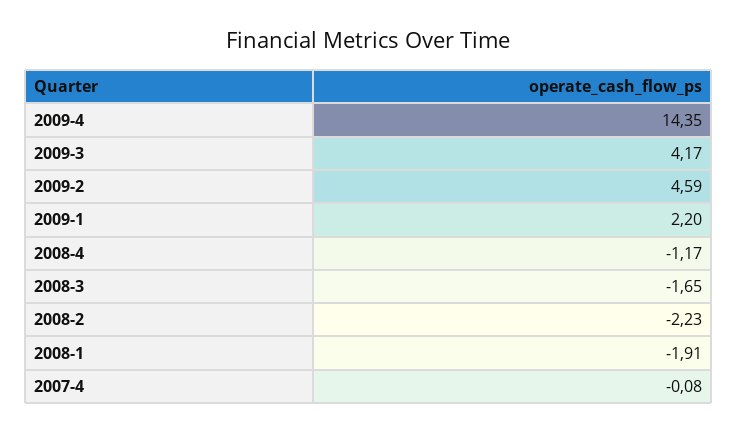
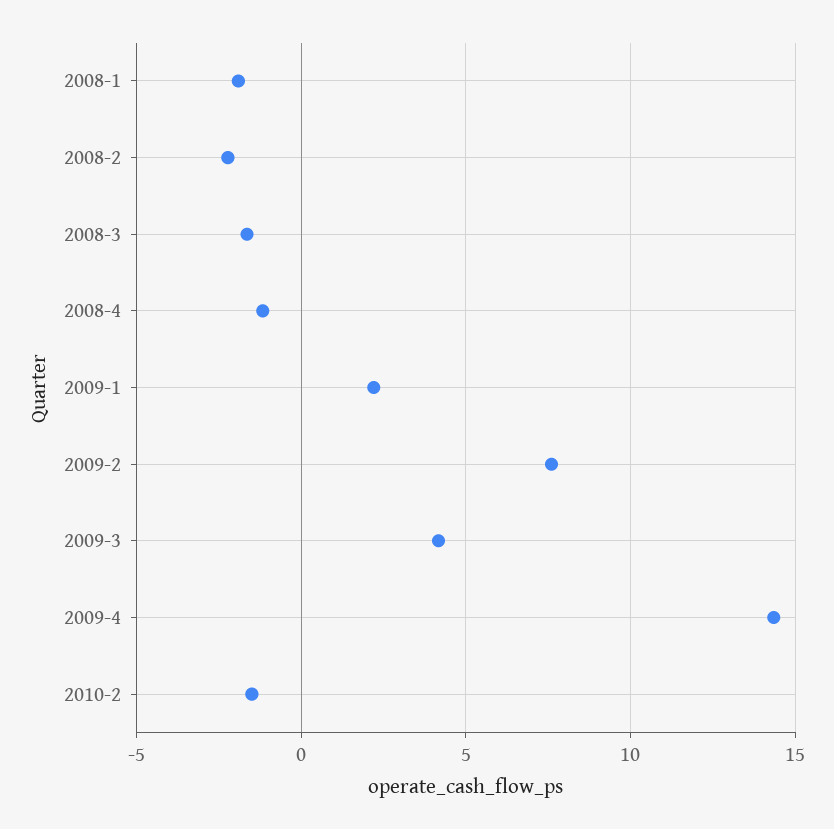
2009-2: 4.59 -> 7.5
2007-4: -0.08 -> none
2010-2: none -> -1.5

